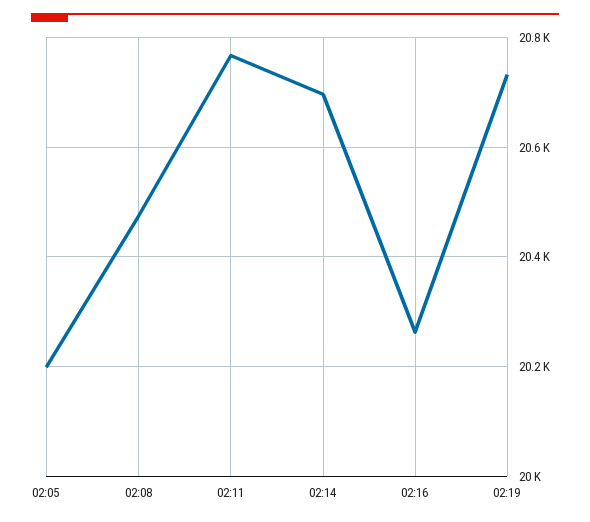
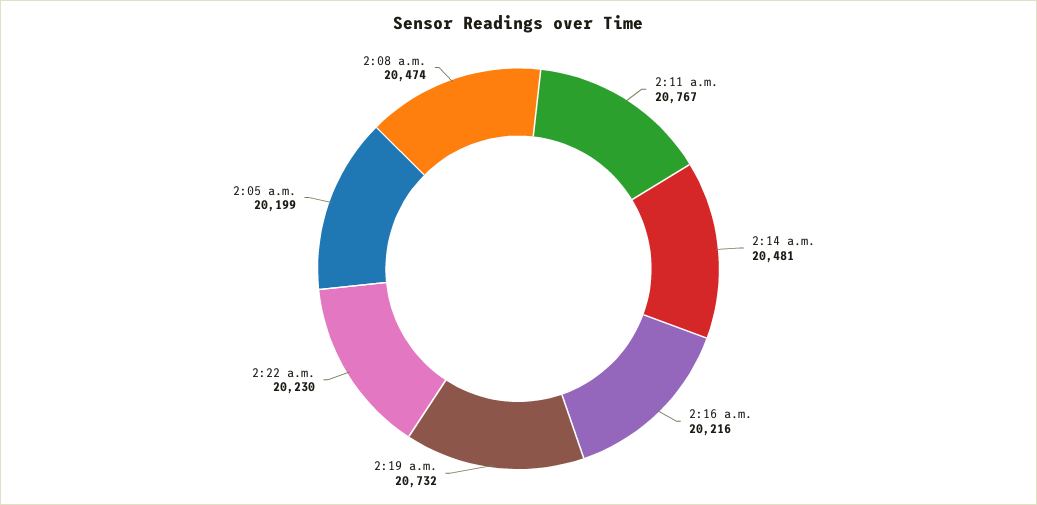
02:14: 20700 -> 20481
02:16: 20260 -> 20216
2:22 a.m.: none -> 20230

